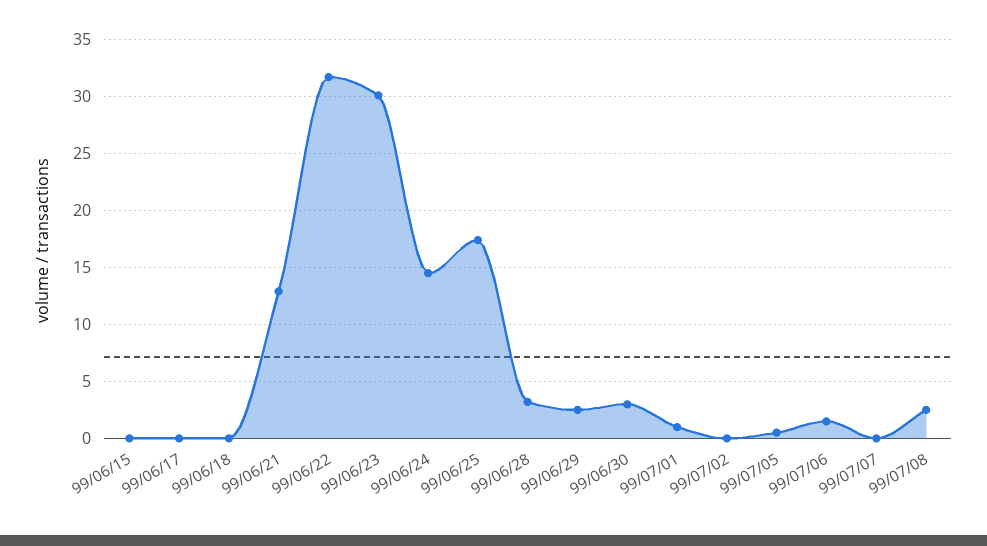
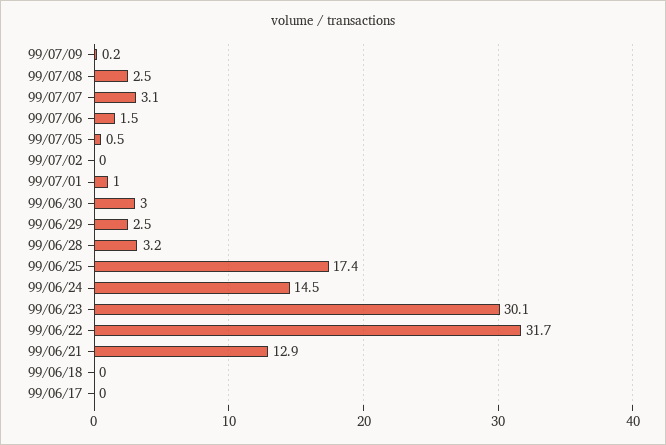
99/06/15: 0 -> none
99/07/07: 0 -> 3.1
99/07/09: none -> 0.2

